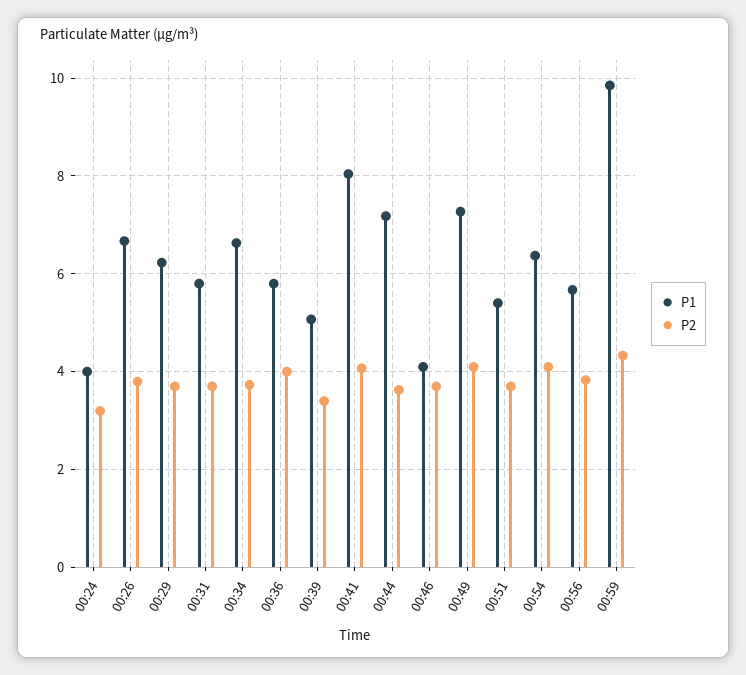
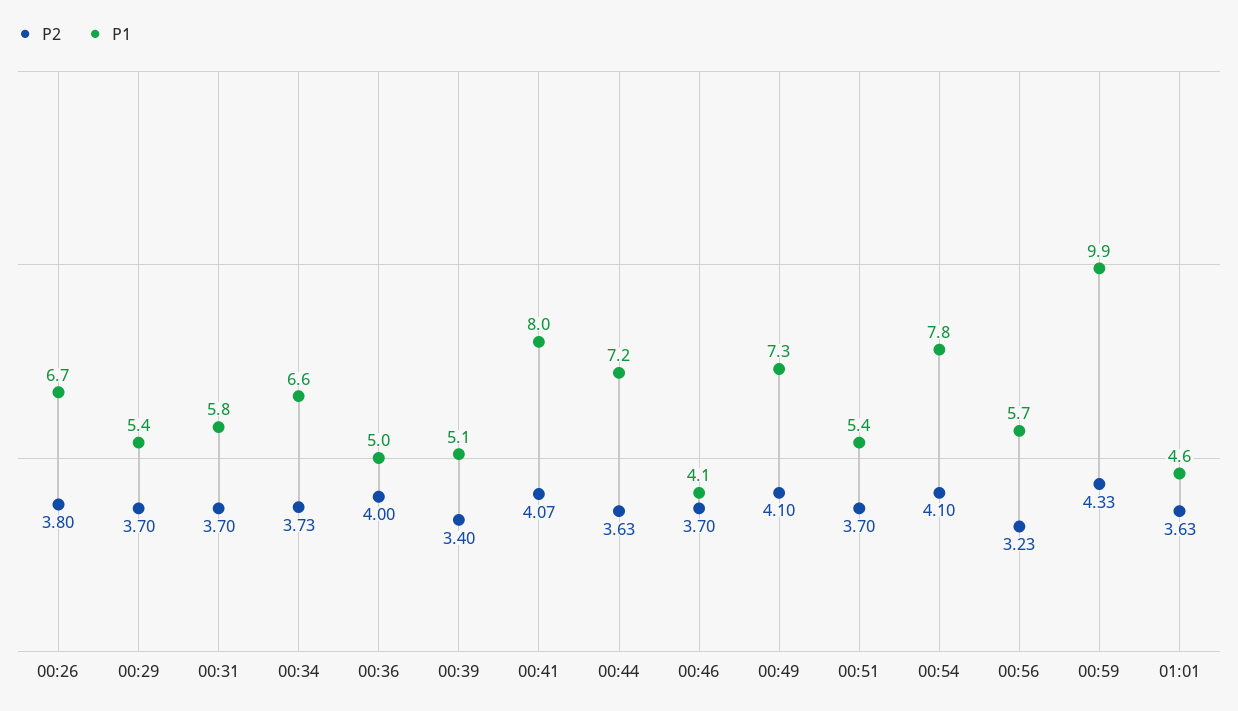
P1, 00:24: 4 -> none
P2, 00:24: 3.2 -> none
P1, 00:29: 6.2 -> 5.4
P1, 00:36: 5.8 -> 5
P1, 00:54: 6.4 -> 7.8
P2, 00:56: 3.8 -> 3.23
P2, 01:01: none -> 3.63
P1, 01:01: none -> 4.6

